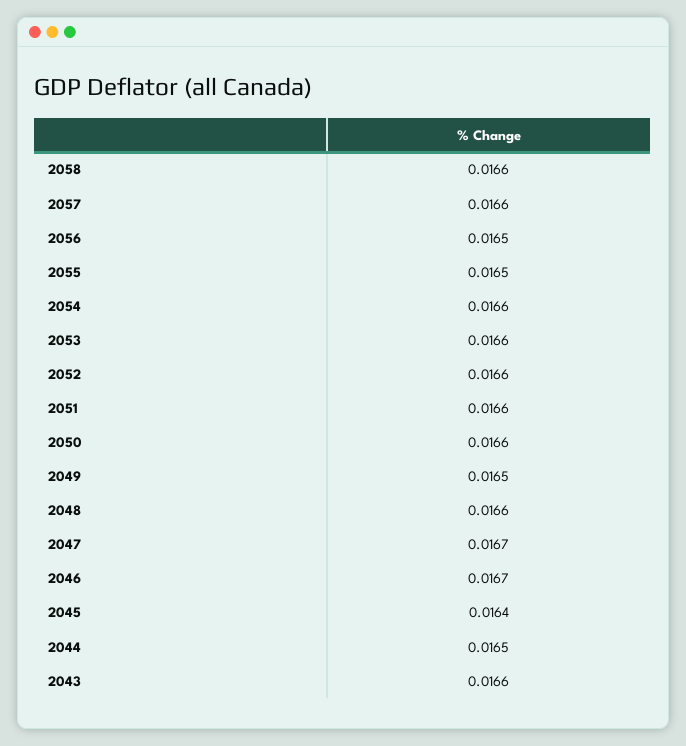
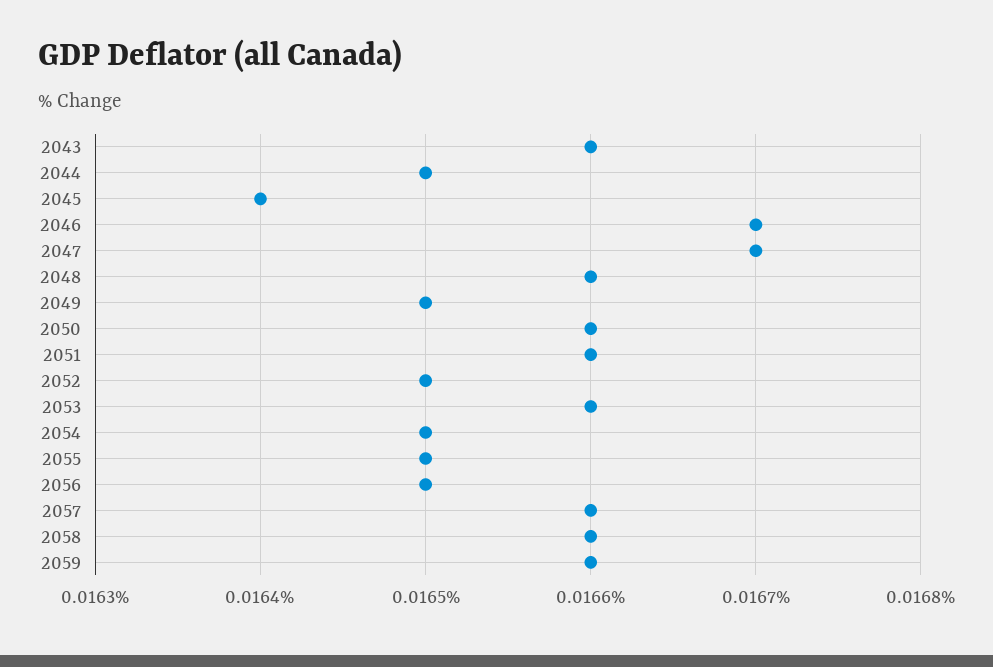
2054: 0.0166 -> 0.0165
2052: 0.0166 -> 0.0165
2059: none -> 0.0166

